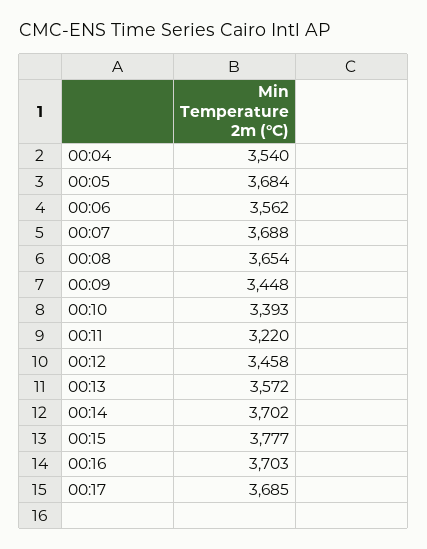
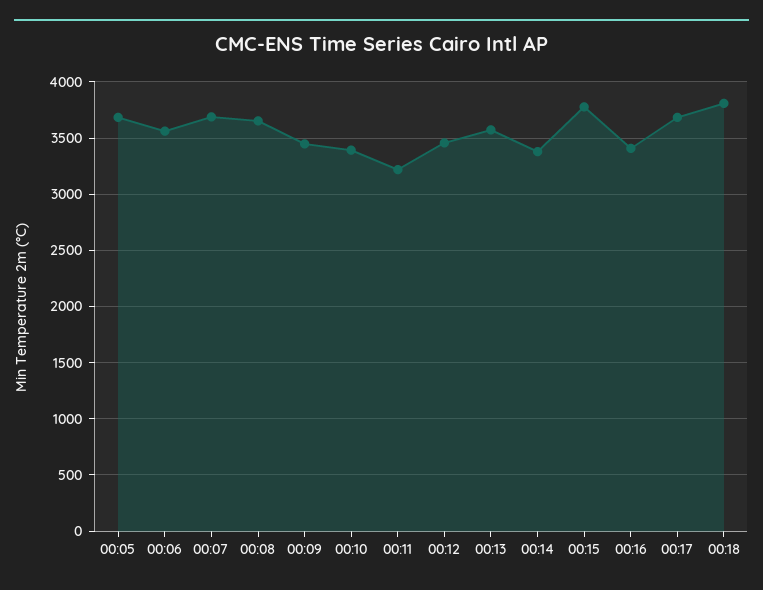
00:04: 3540 -> none
00:14: 3702 -> 3400
00:16: 3703 -> 3400
00:18: none -> 3800

